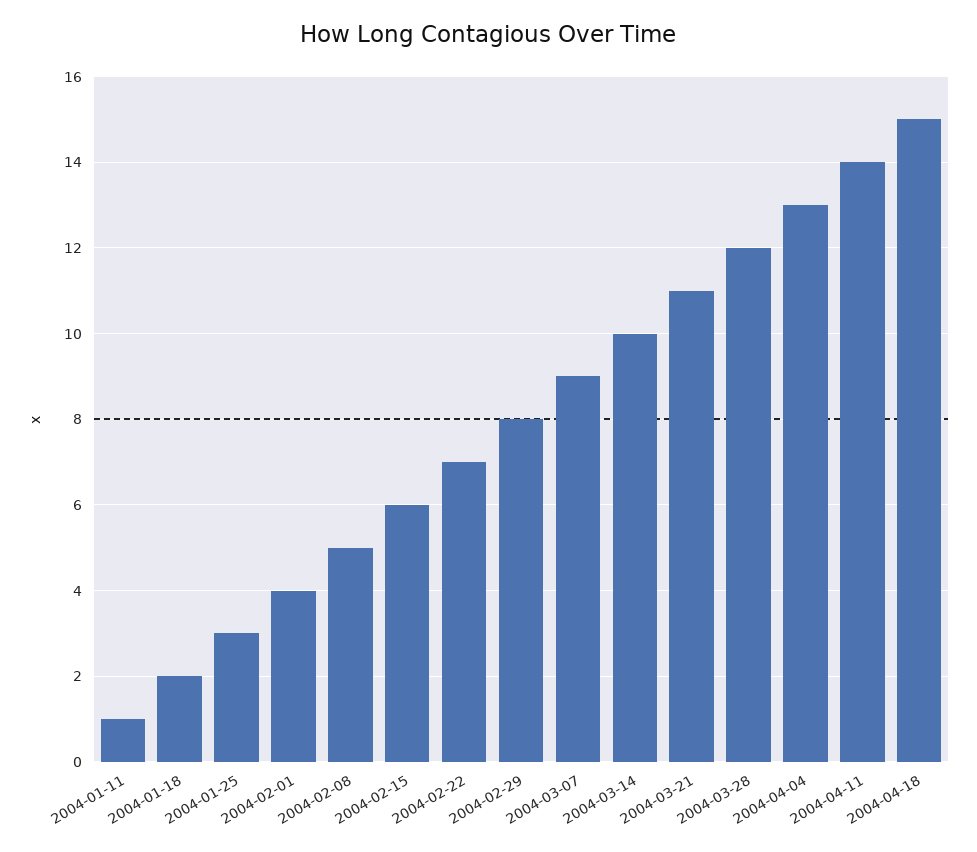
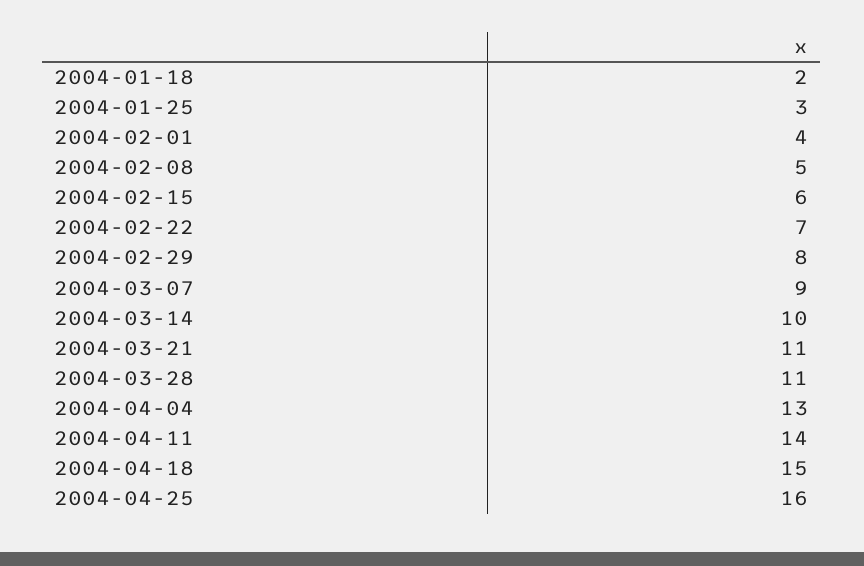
2004-01-11: 1 -> none
2004-03-28: 12 -> 11
2004-04-25: none -> 16

